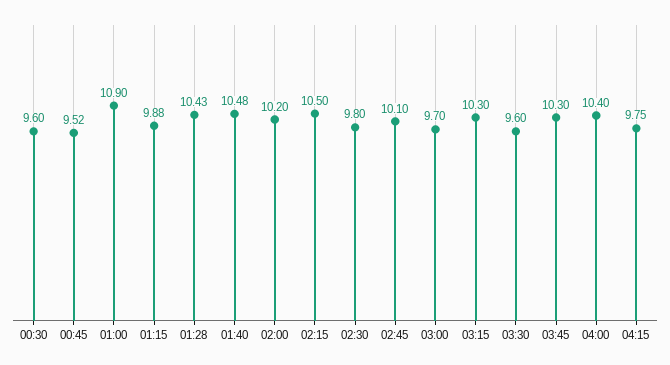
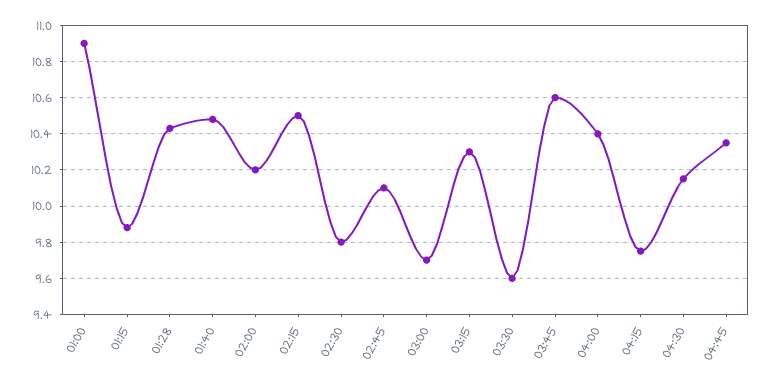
00:30: 9.6 -> none
00:45: 9.52 -> none
03:45: 10.3 -> 10.6
04:30: none -> 10.15
04:45: none -> 10.35

